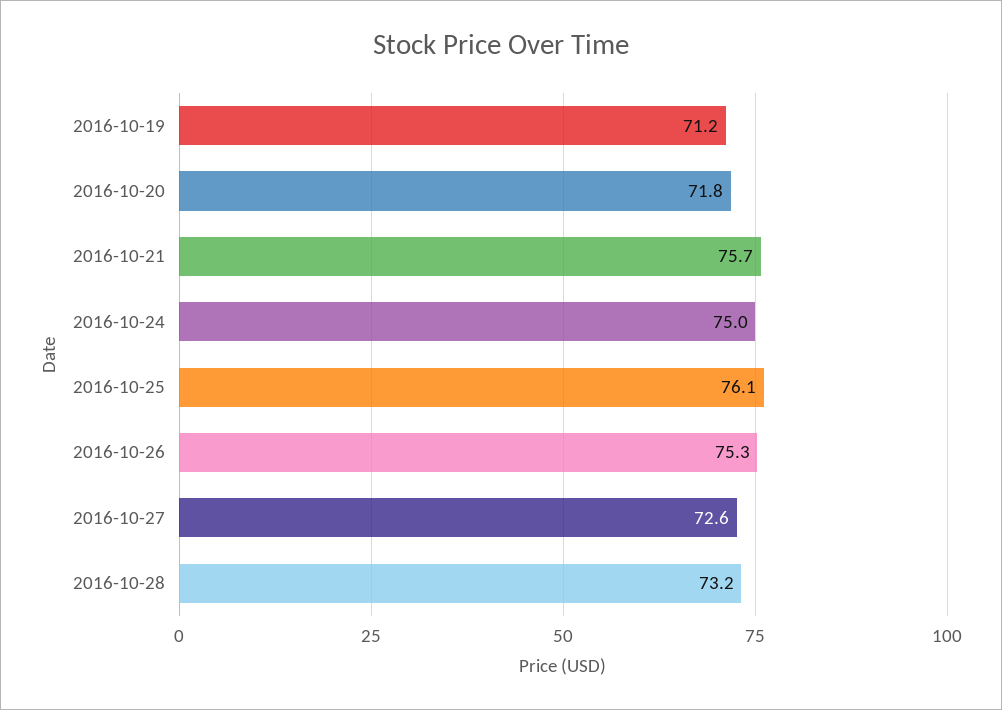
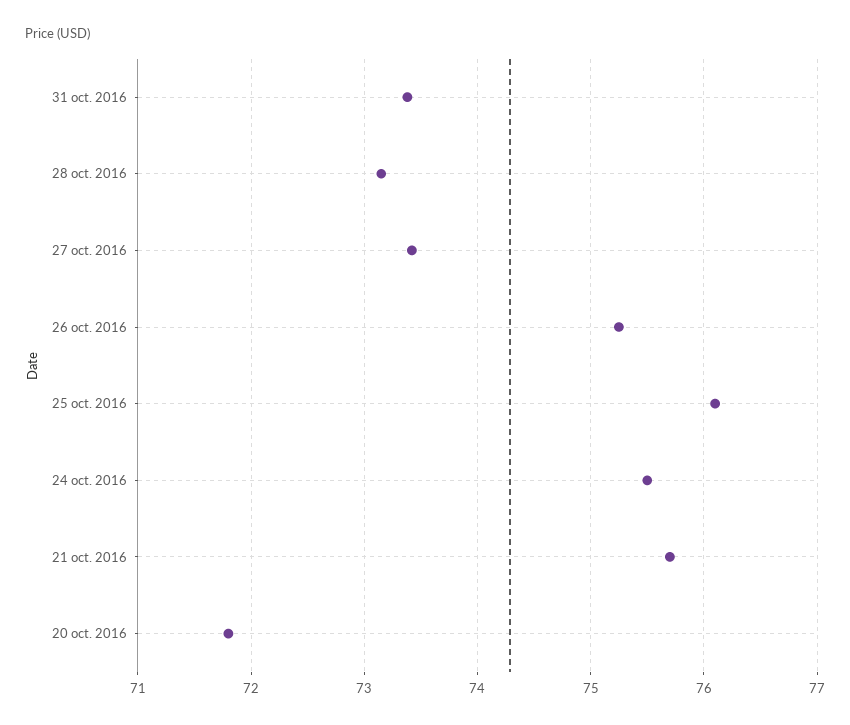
2016-10-19: 71.2 -> none
2016-10-24: 75 -> 75.5
2016-10-27: 72.6 -> 73.4
31 oct. 2016: none -> 73.4

